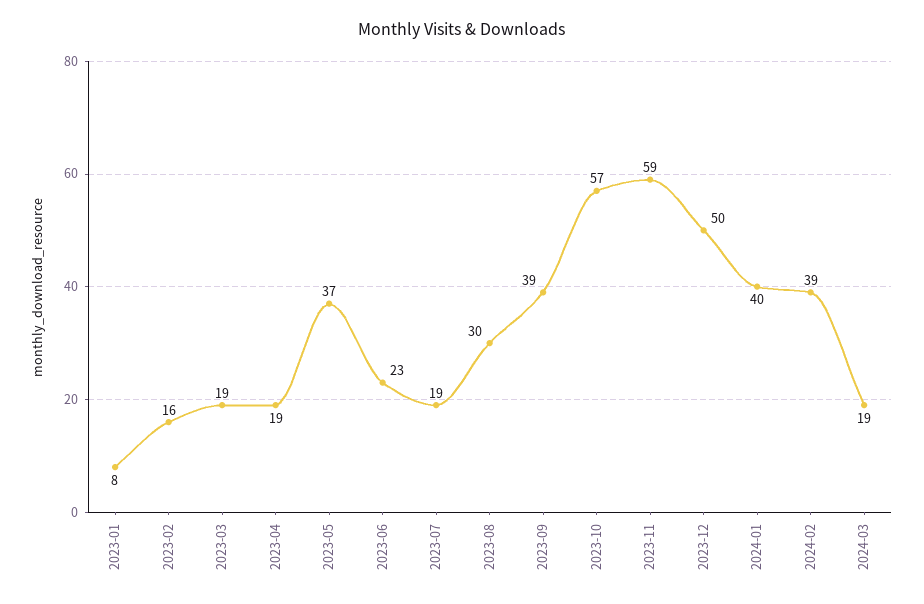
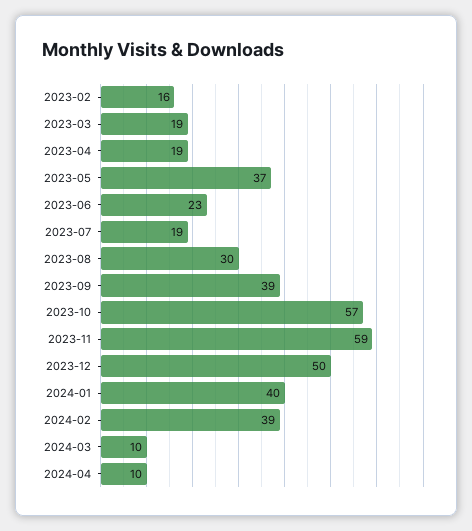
2023-01: 8 -> none
2024-03: 19 -> 10
2024-04: none -> 10

